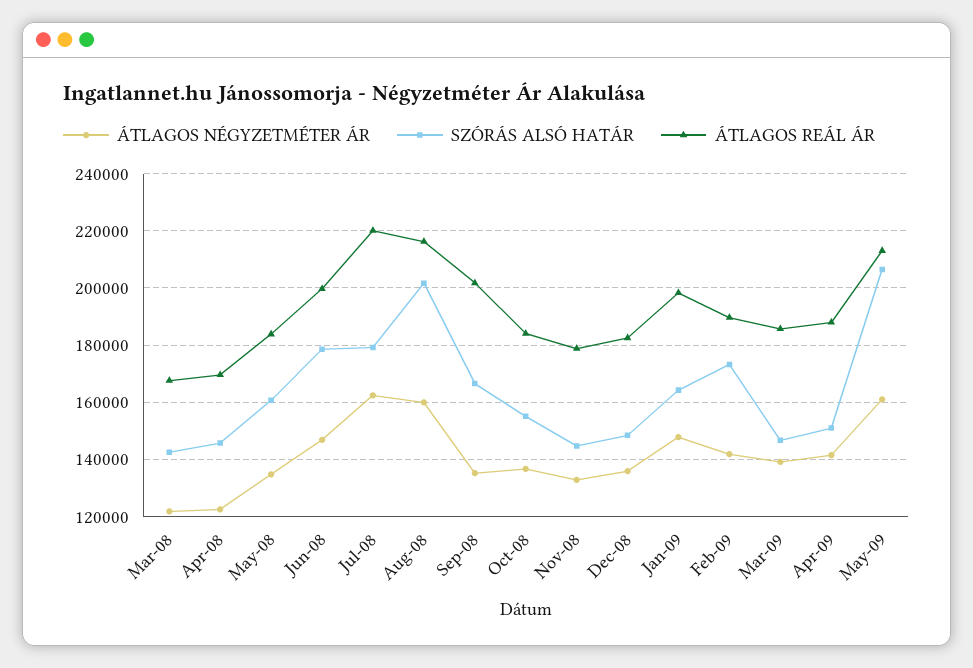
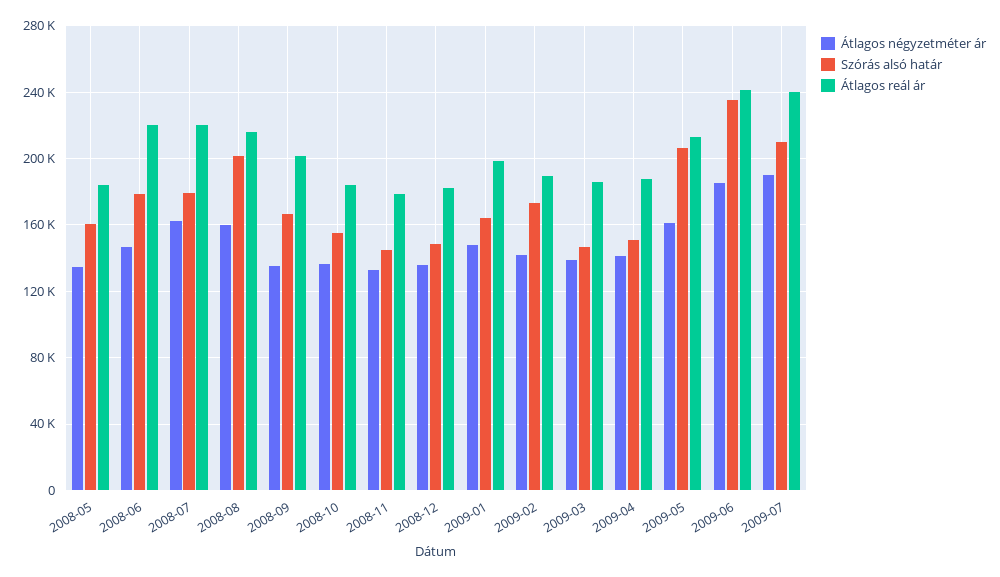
ÁTLAGOS NÉGYZETMÉTER ÁR, Mar-08: 122500 -> none
SZÓRÁS ALSÓ HATÁR, Mar-08: 142500 -> none
ÁTLAGOS REÁL ÁR, Mar-08: 167500 -> none
ÁTLAGOS NÉGYZETMÉTER ÁR, Apr-08: 122500 -> none
SZÓRÁS ALSÓ HATÁR, Apr-08: 145000 -> none
ÁTLAGOS REÁL ÁR, Apr-08: 170000 -> none
ÁTLAGOS REÁL ÁR, Jun-08: 200000 -> 220000
ÁTLAGOS NÉGYZETMÉTER ÁR, 2009-06: none -> 185000
SZÓRÁS ALSÓ HATÁR, 2009-06: none -> 235000
ÁTLAGOS REÁL ÁR, 2009-06: none -> 240000
ÁTLAGOS NÉGYZETMÉTER ÁR, 2009-07: none -> 190000
SZÓRÁS ALSÓ HATÁR, 2009-07: none -> 210000
ÁTLAGOS REÁL ÁR, 2009-07: none -> 240000

